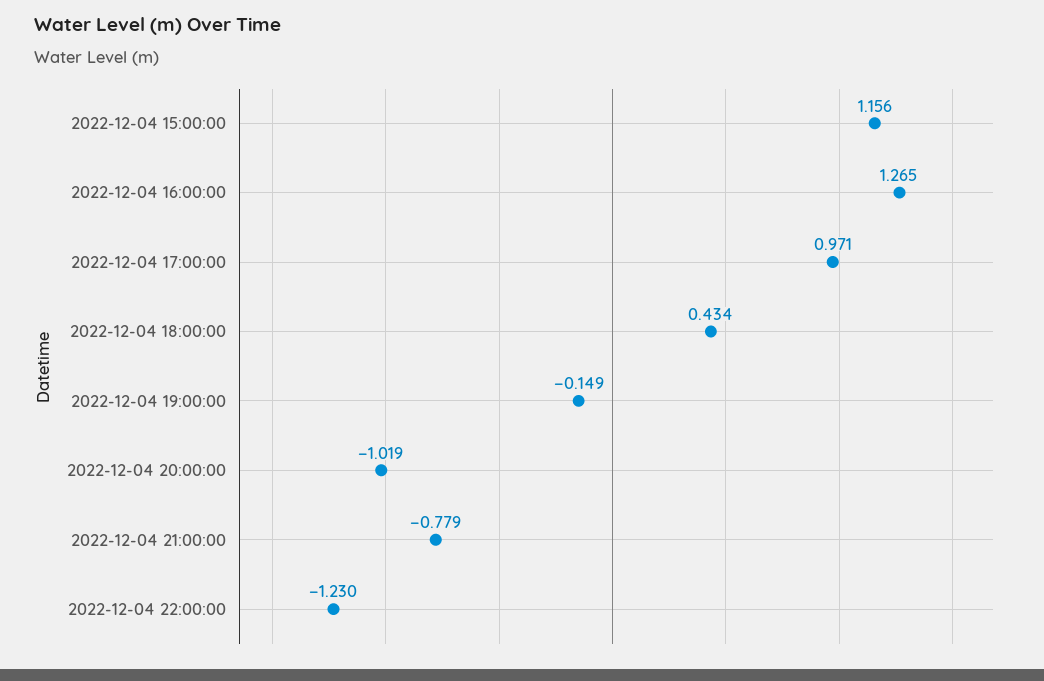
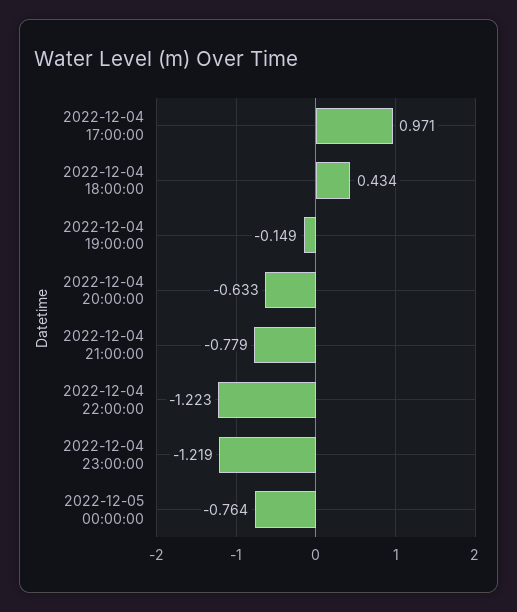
2022-12-04 15:00:00: 1.156 -> none
2022-12-04 16:00:00: 1.265 -> none
2022-12-04 20:00:00: -1.019 -> -0.633
2022-12-04 22:00:00: -1.23 -> -1.223
2022-12-04 23:00:00: none -> -1.219
2022-12-05 00:00:00: none -> -0.764

